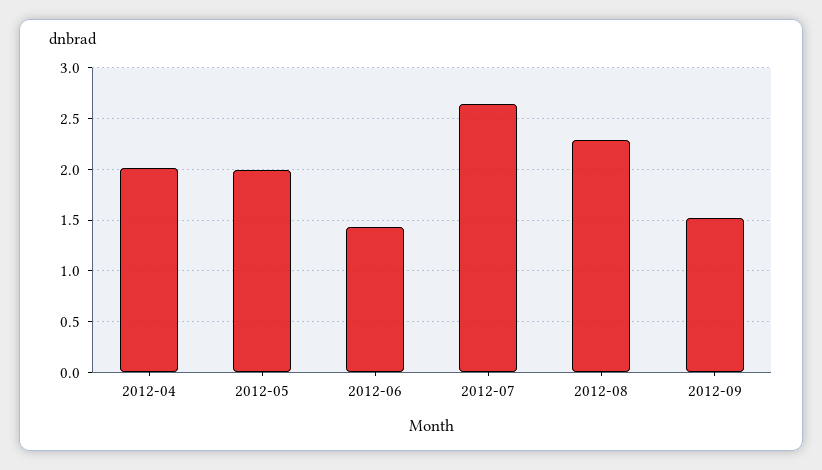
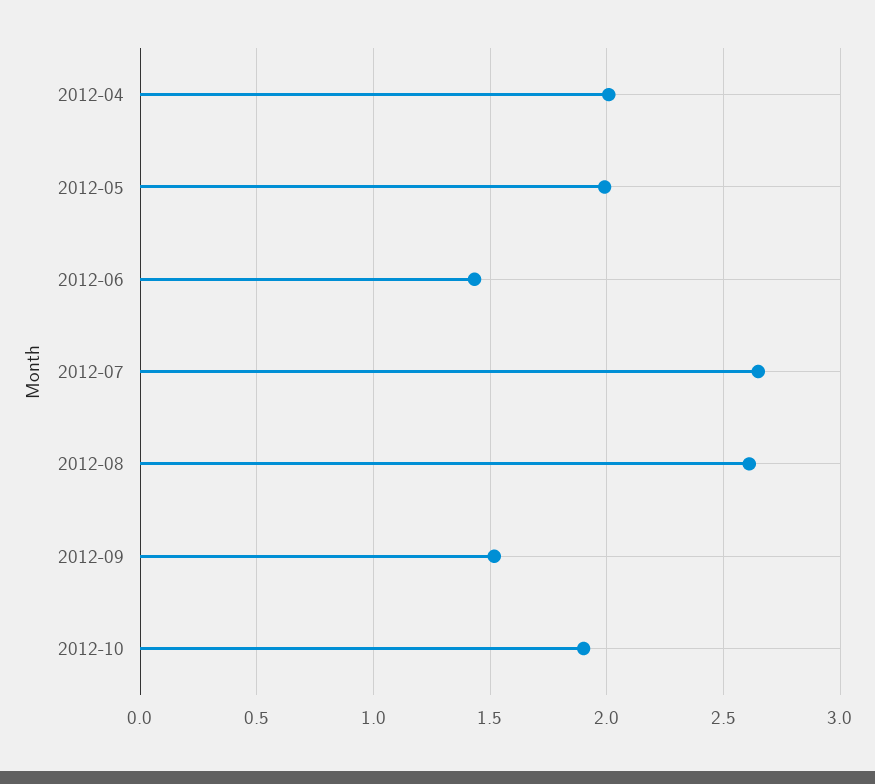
2012-08: 2.3 -> 2.6
2012-10: none -> 1.9

